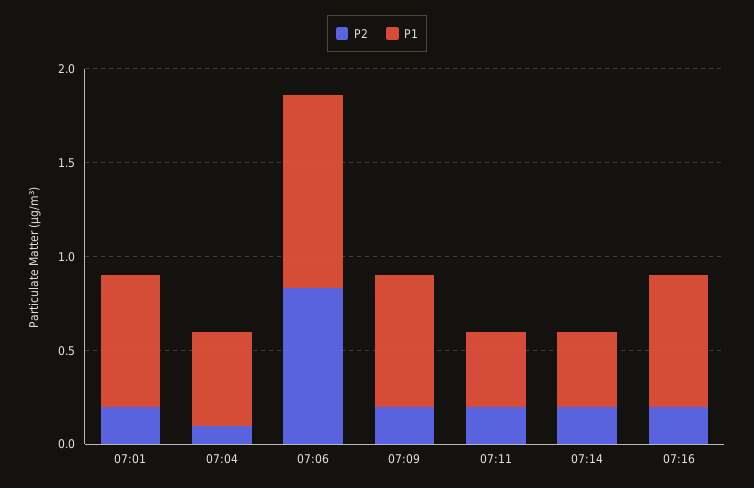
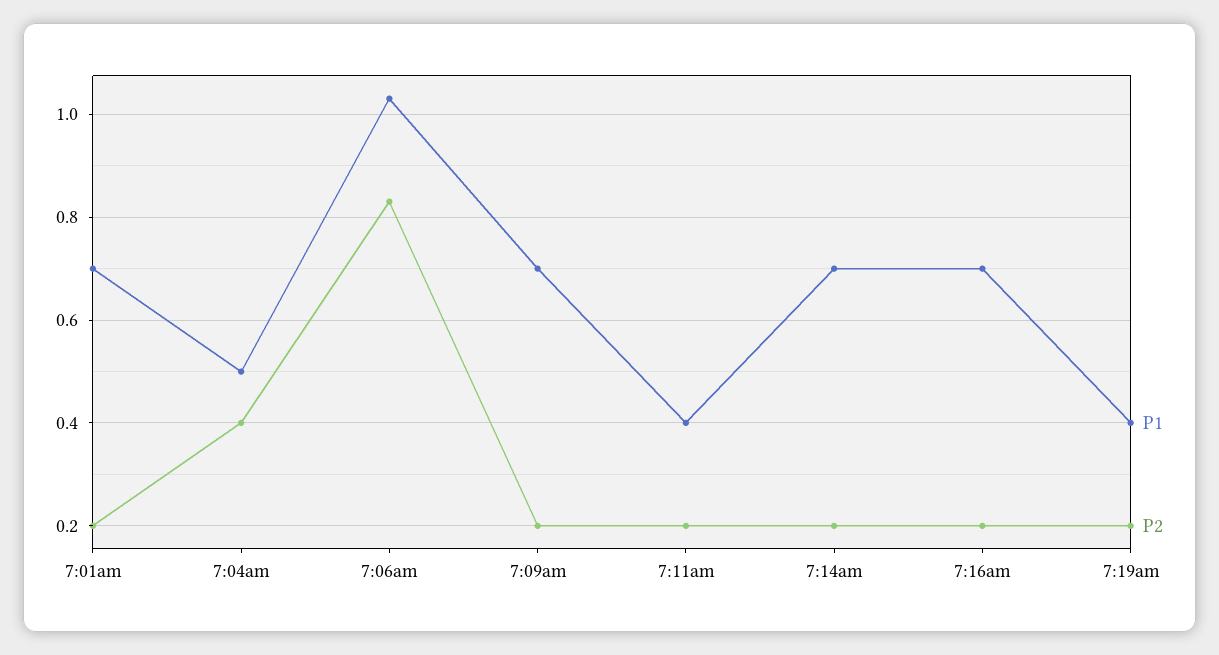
P2, 07:04: 0.1 -> 0.4
P1, 07:14: 0.4 -> 0.7
P1, 7:19am: none -> 0.4
P2, 7:19am: none -> 0.2

